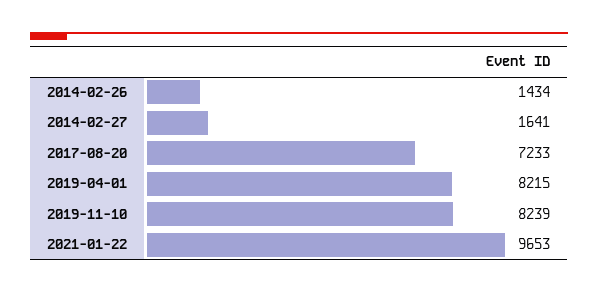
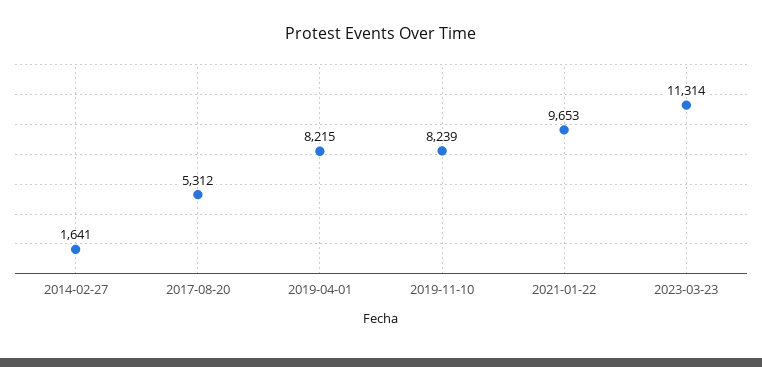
2014-02-26: 1434 -> none
2017-08-20: 7233 -> 5312
2023-03-23: none -> 11314

